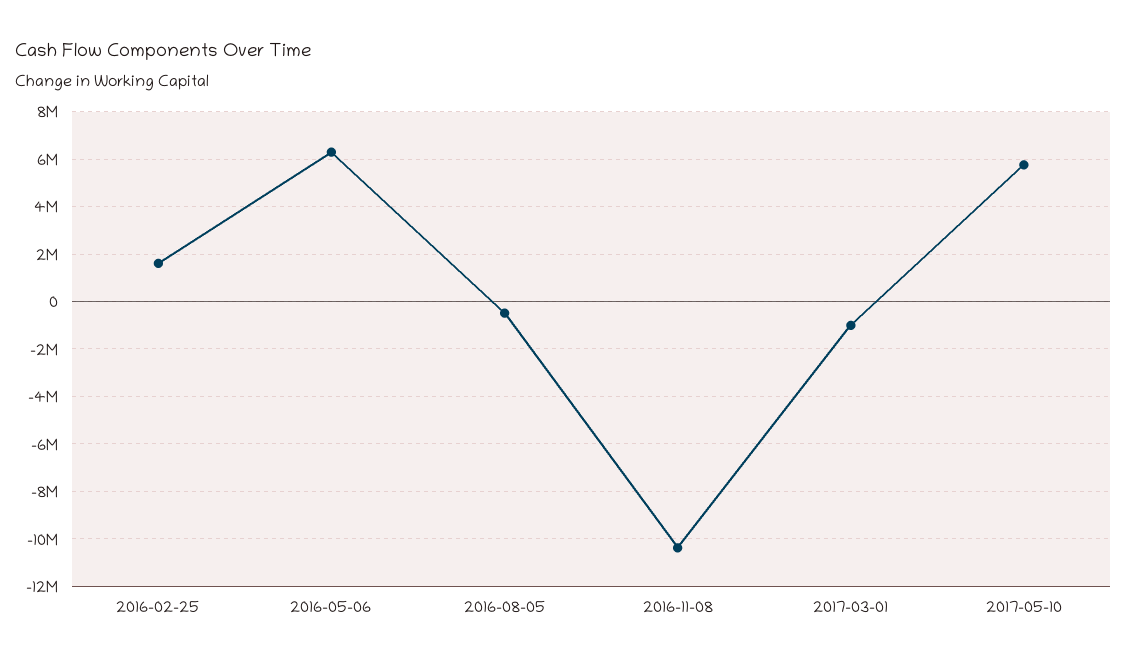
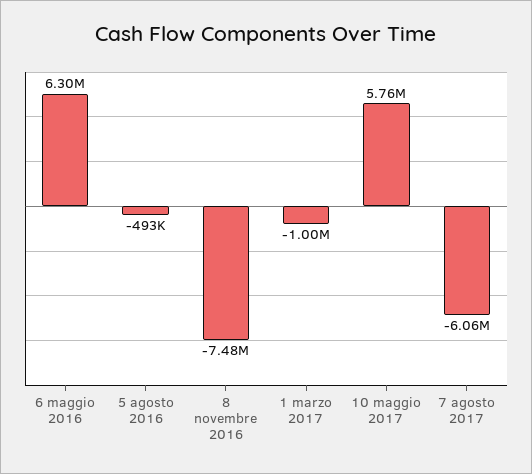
2016-02-25: 1500000 -> none
2016-11-08: -10500000 -> -7480000
7 agosto 2017: none -> -6060000

